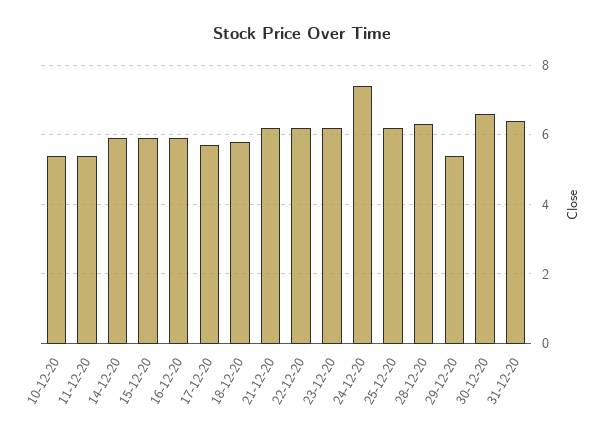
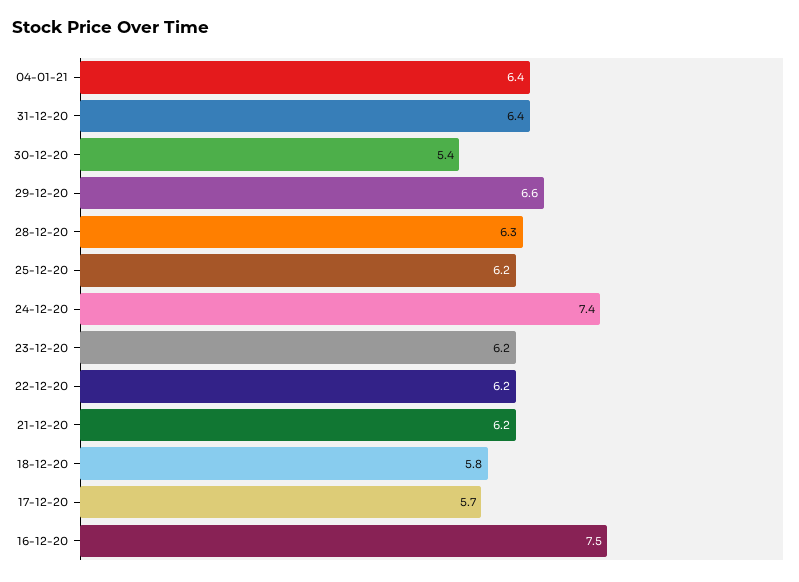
10-12-20: 5.5 -> none
11-12-20: 5.5 -> none
14-12-20: 6 -> none
15-12-20: 6 -> none
16-12-20: 6 -> 7.5
29-12-20: 5.5 -> 6.6
30-12-20: 6.5 -> 5.4
04-01-21: none -> 6.4

